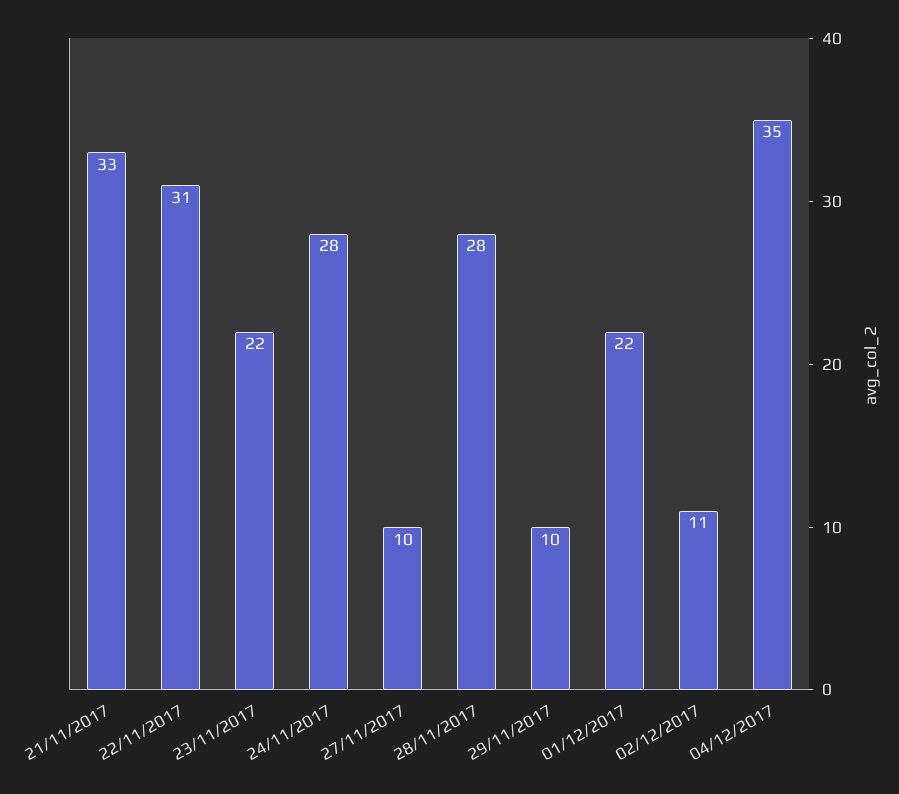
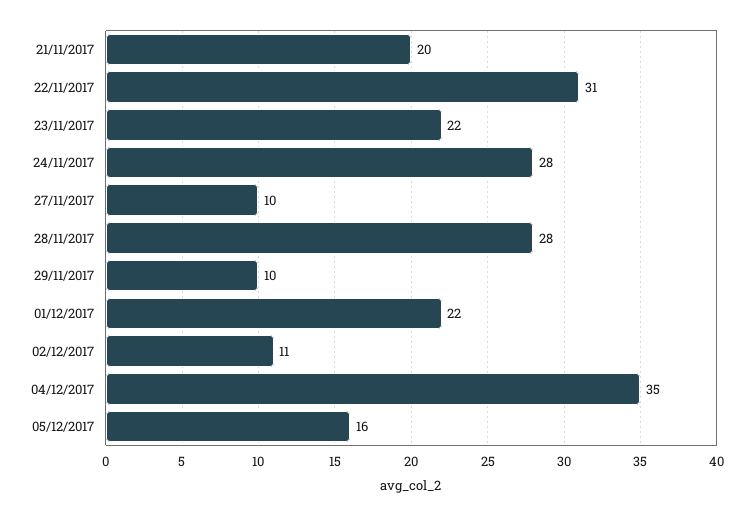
21/11/2017: 33 -> 20
05/12/2017: none -> 16

